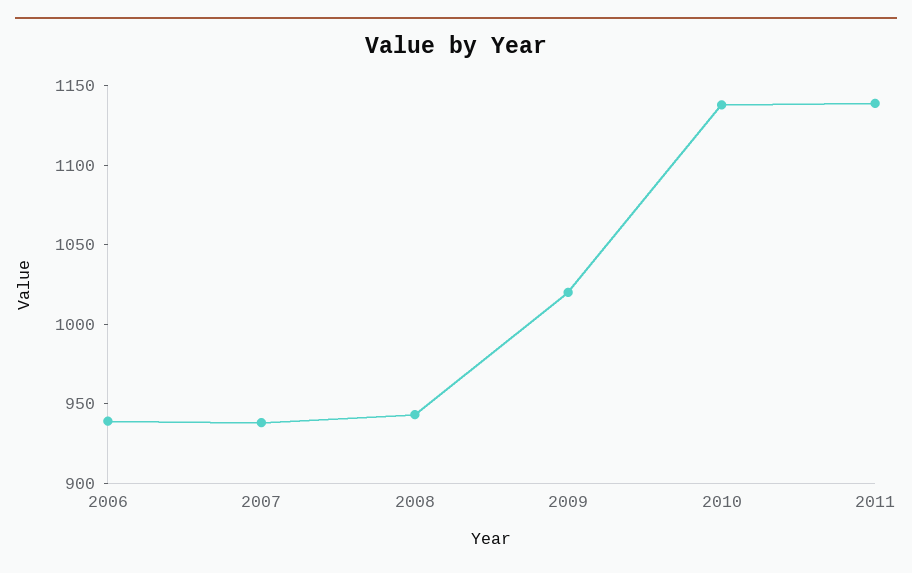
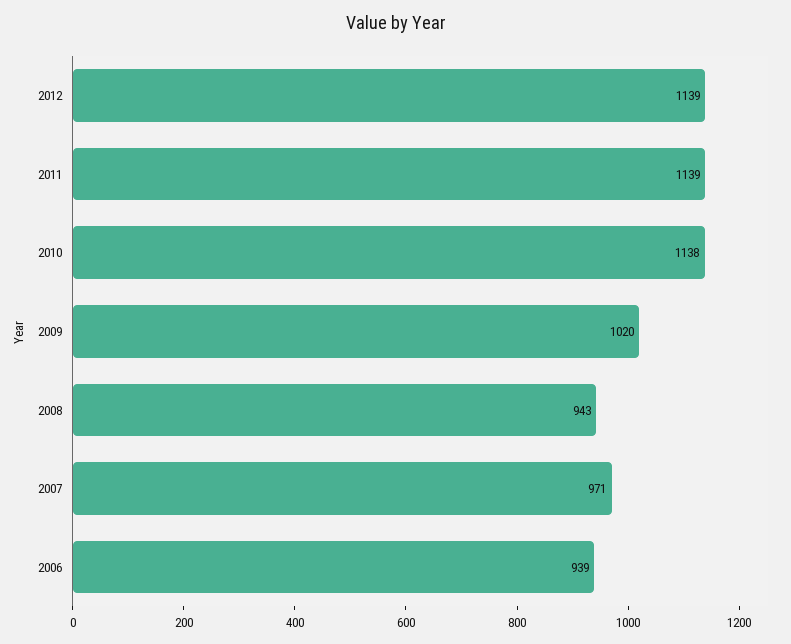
2007: 940 -> 971
2012: none -> 1139

